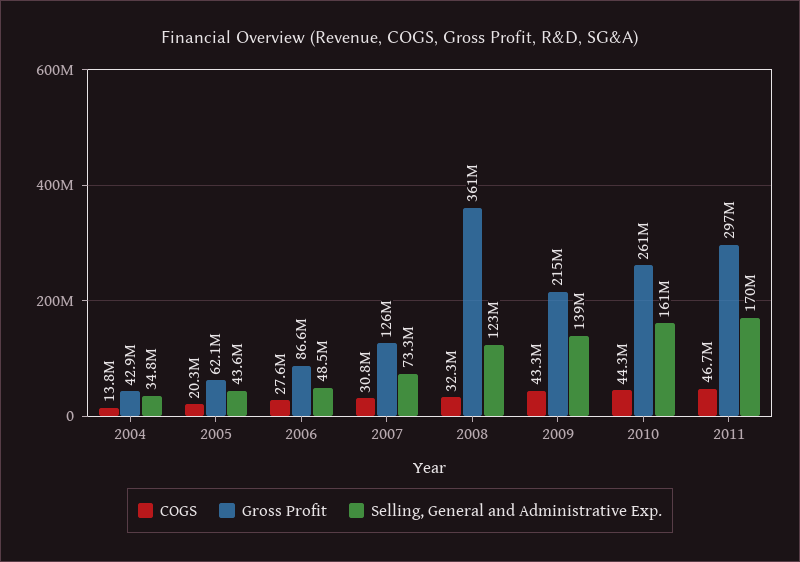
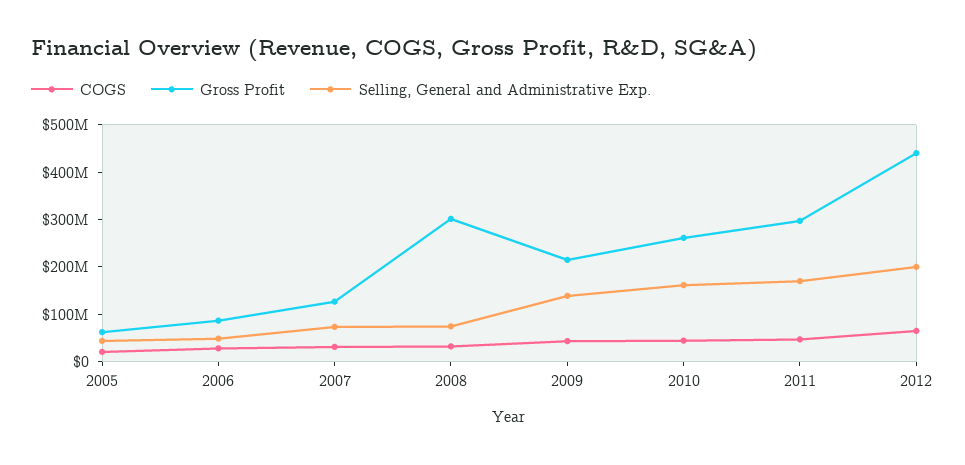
COGS, 2004: 13800000 -> none
Gross Profit, 2004: 42900000 -> none
Selling, General and Administrative Exp., 2004: 34800000 -> none
Gross Profit, 2008: 361000000 -> 300000000
Selling, General and Administrative Exp., 2008: 123000000 -> 80000000
COGS, 2012: none -> 60000000
Gross Profit, 2012: none -> 440000000
Selling, General and Administrative Exp., 2012: none -> 200000000

